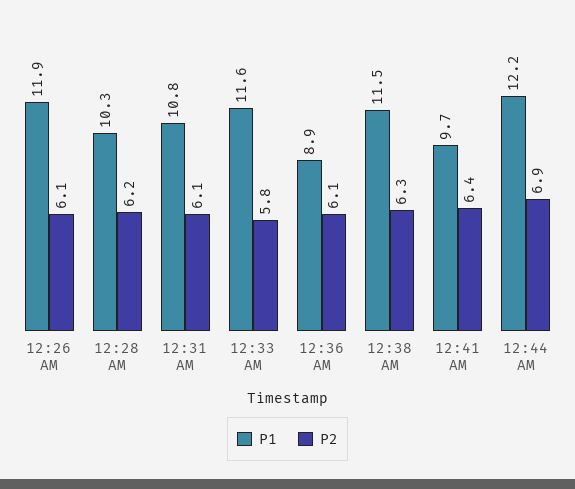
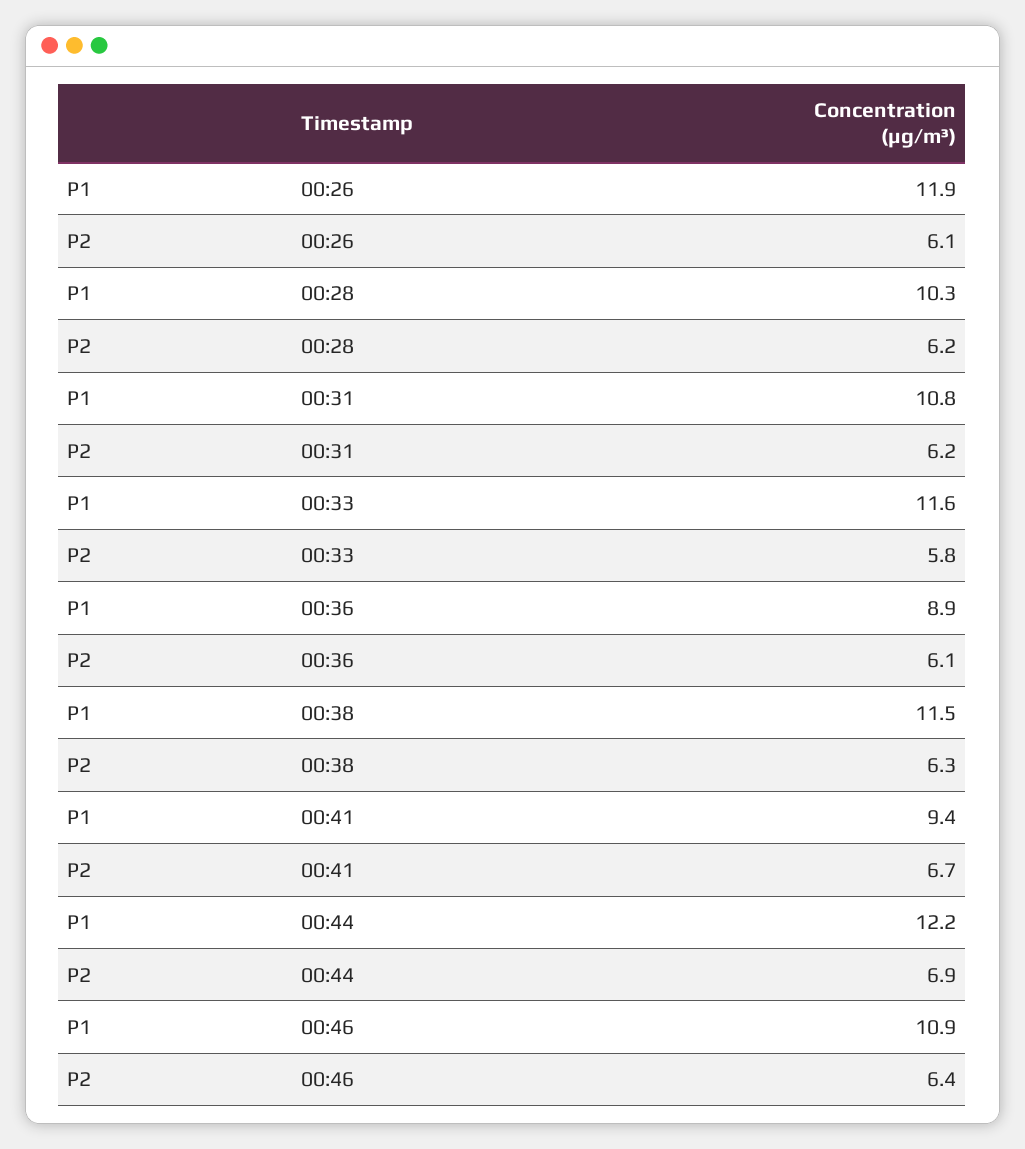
P2, 12:31 AM: 6.1 -> 6.2
P1, 12:41 AM: 9.7 -> 9.4
P2, 12:41 AM: 6.4 -> 6.7
P1, 00:46: none -> 10.9
P2, 00:46: none -> 6.4

